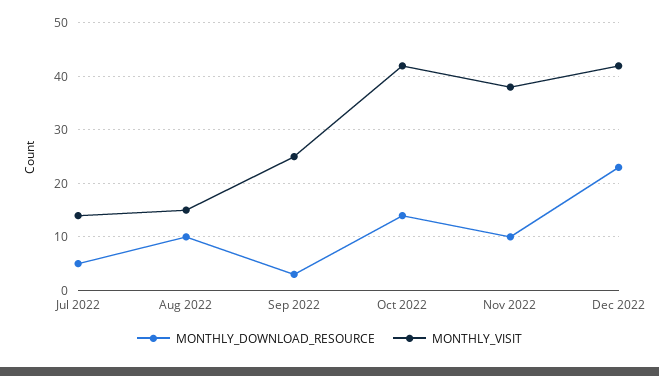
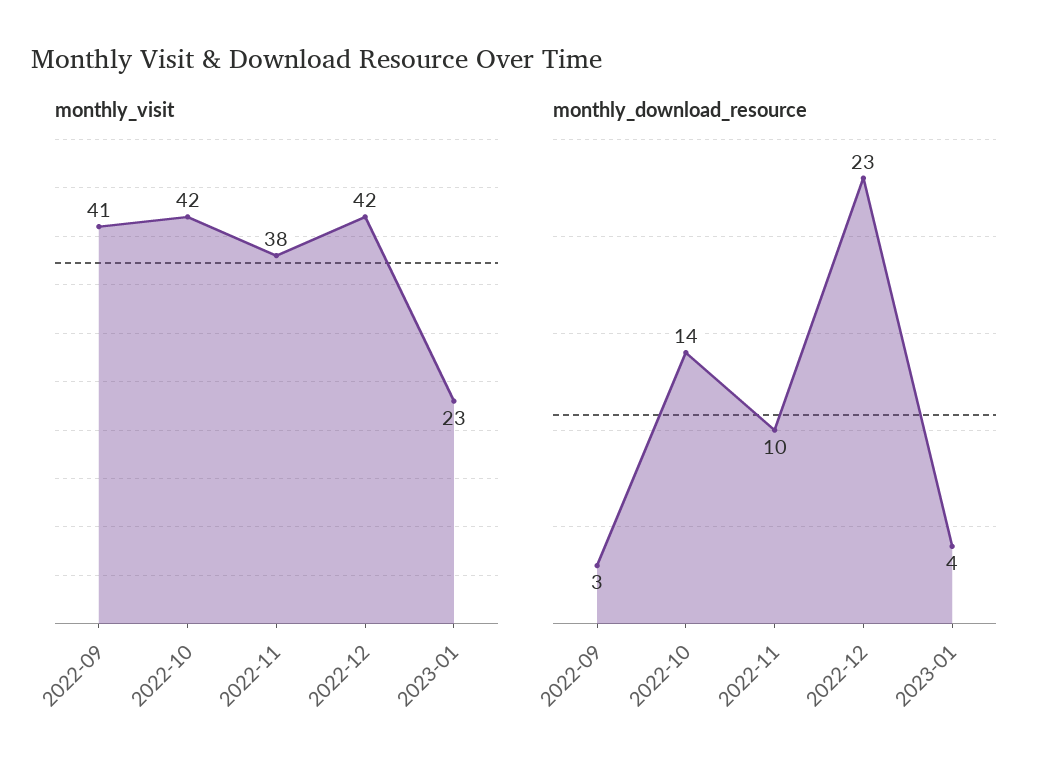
MONTHLY_DOWNLOAD_RESOURCE, Jul 2022: 5 -> none
MONTHLY_VISIT, Jul 2022: 15 -> none
MONTHLY_DOWNLOAD_RESOURCE, Aug 2022: 10 -> none
MONTHLY_VISIT, Aug 2022: 15 -> none
MONTHLY_VISIT, Sep 2022: 25 -> 41
MONTHLY_VISIT, 2023-01: none -> 23
MONTHLY_DOWNLOAD_RESOURCE, 2023-01: none -> 4

